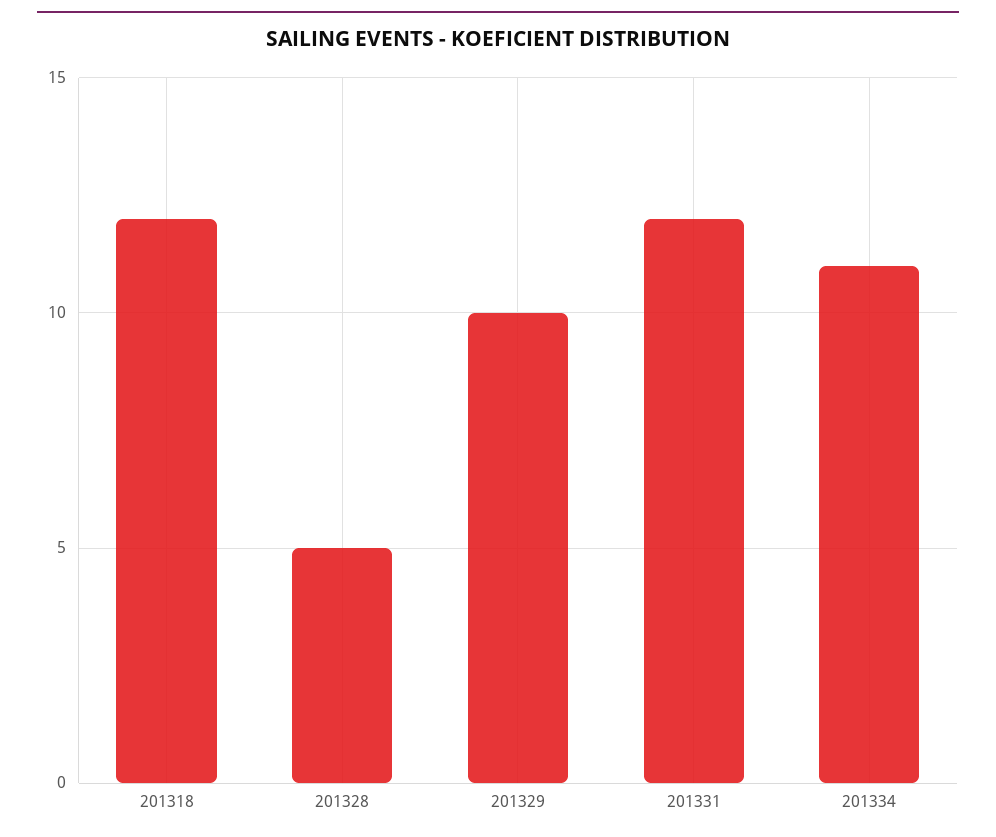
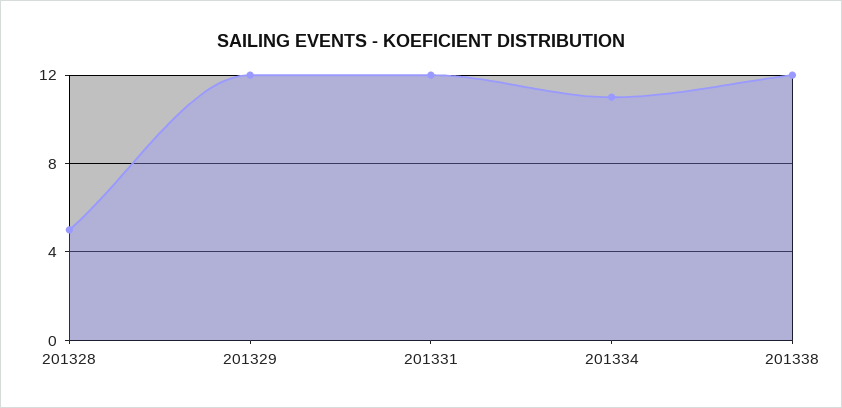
201318: 12 -> none
201329: 10 -> 12
201338: none -> 12

